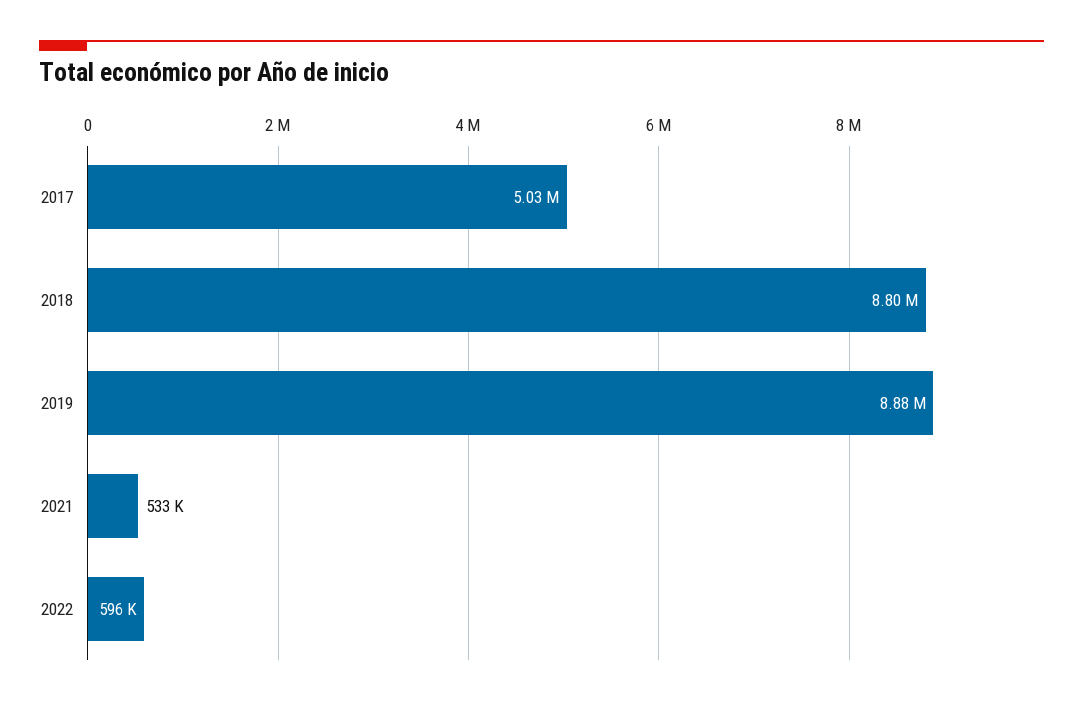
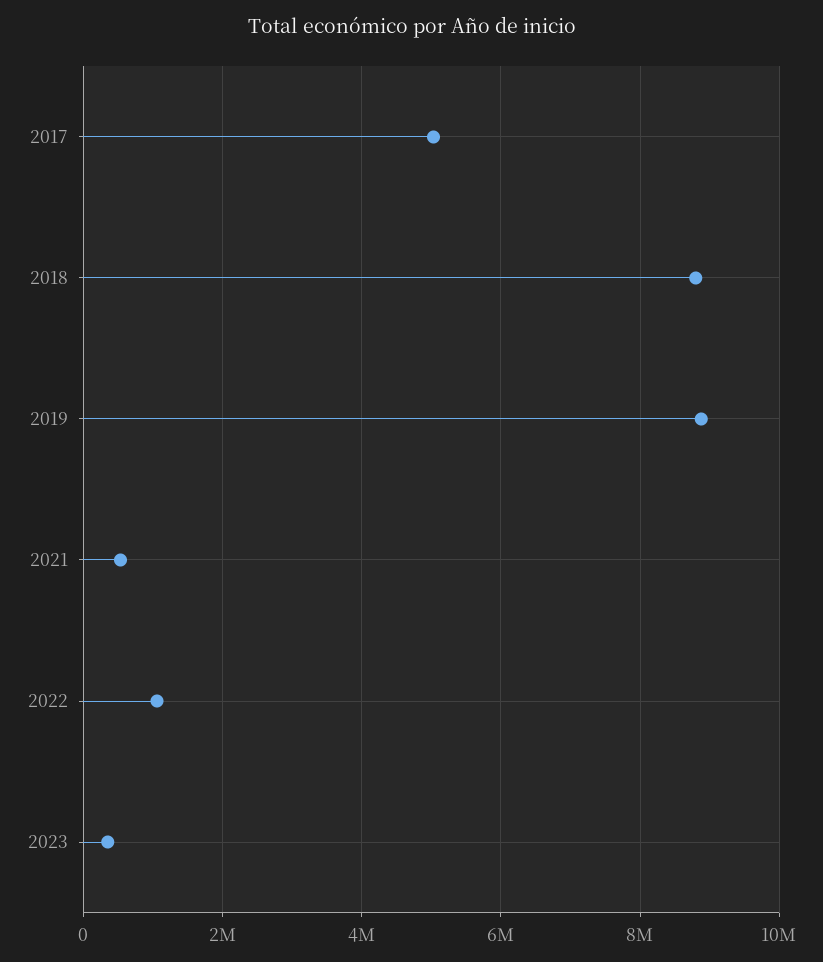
2022: 596000 -> 1000000
2023: none -> 400000

